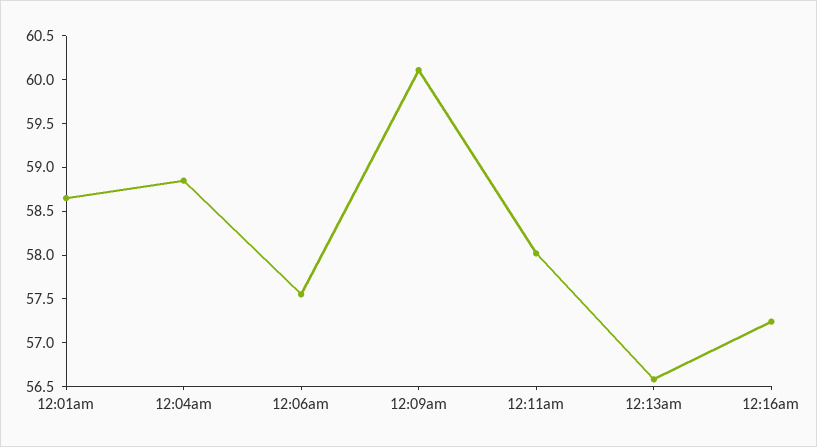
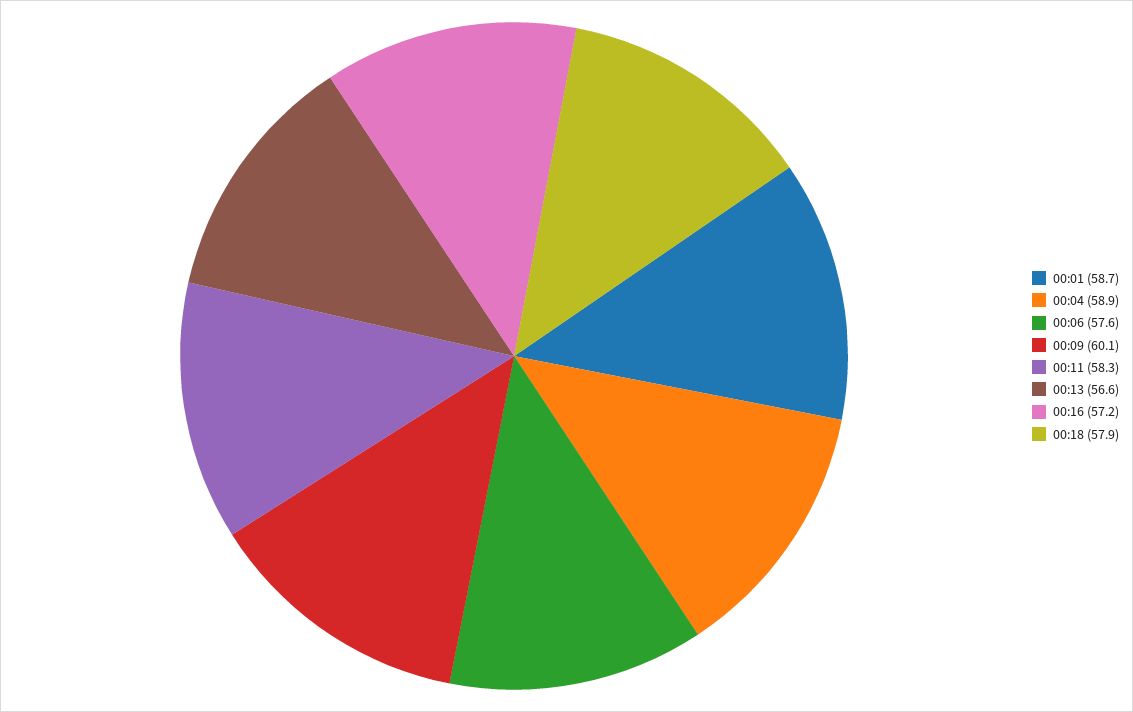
12:11am: 58 -> 58.3
00:18: none -> 57.9

